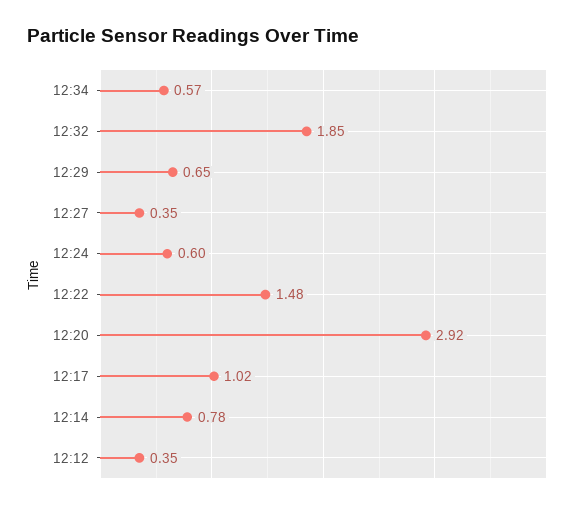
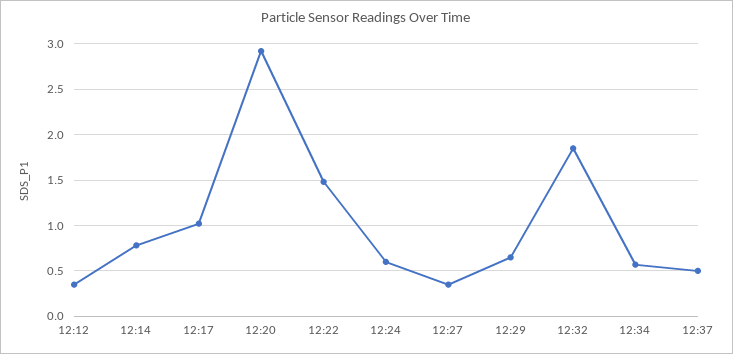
12:37: none -> 0.5

